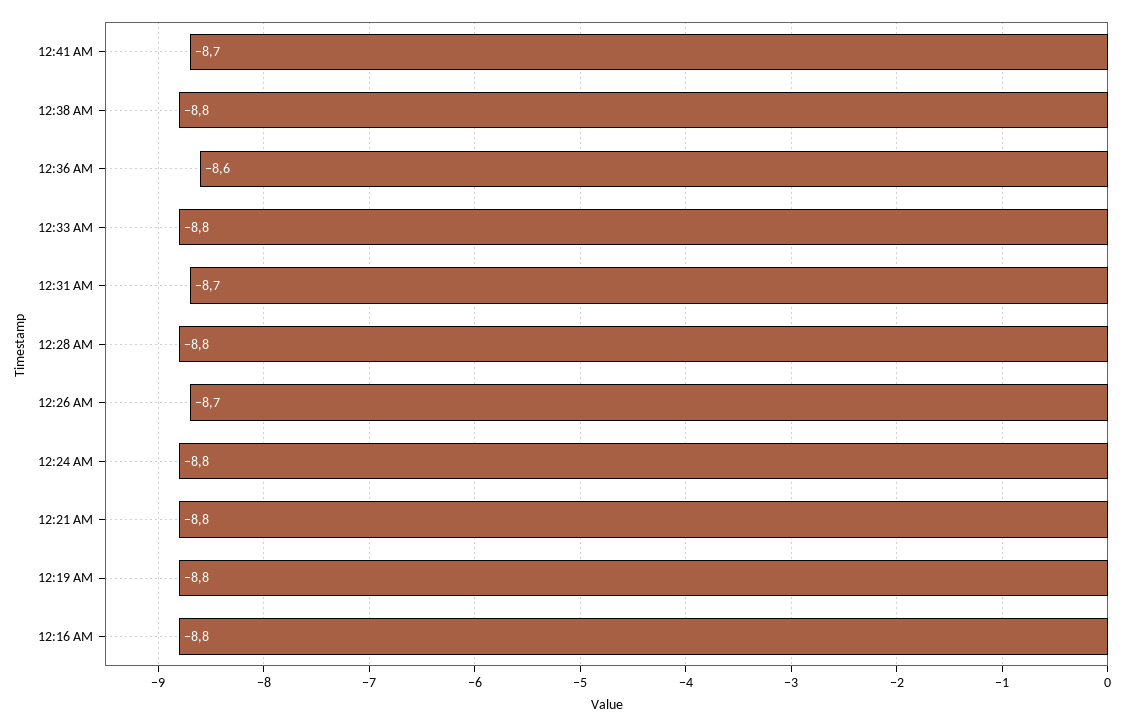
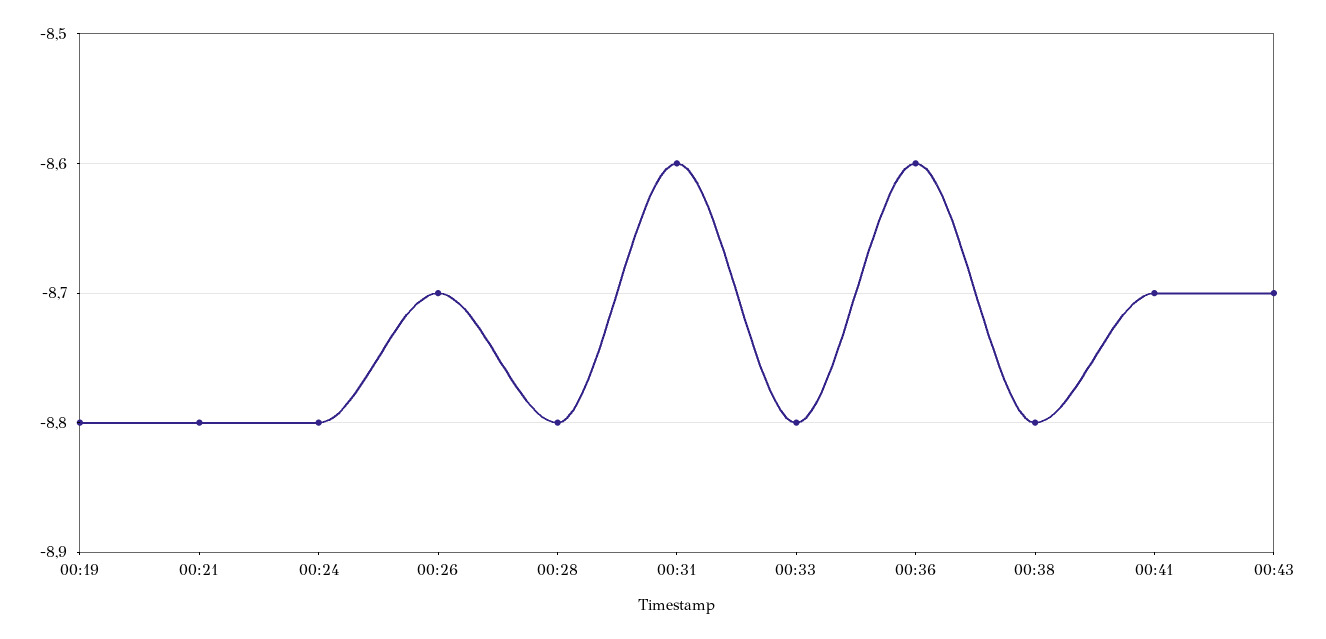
12:31 AM: -8.7 -> -8.6
12:16 AM: -8.8 -> none
00:43: none -> -8.7

